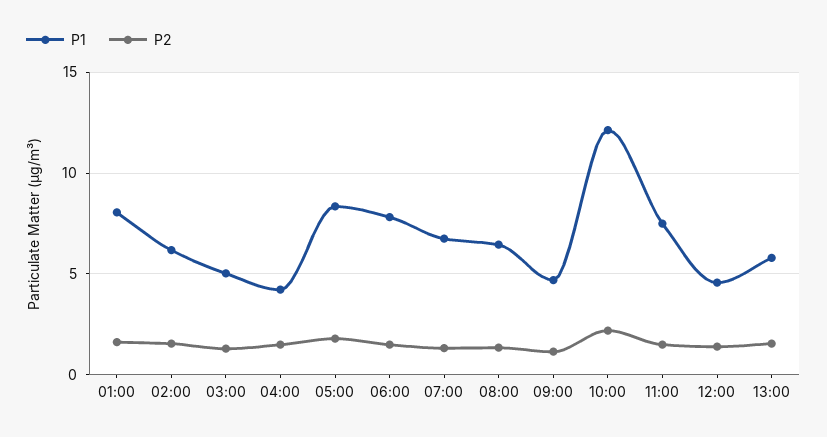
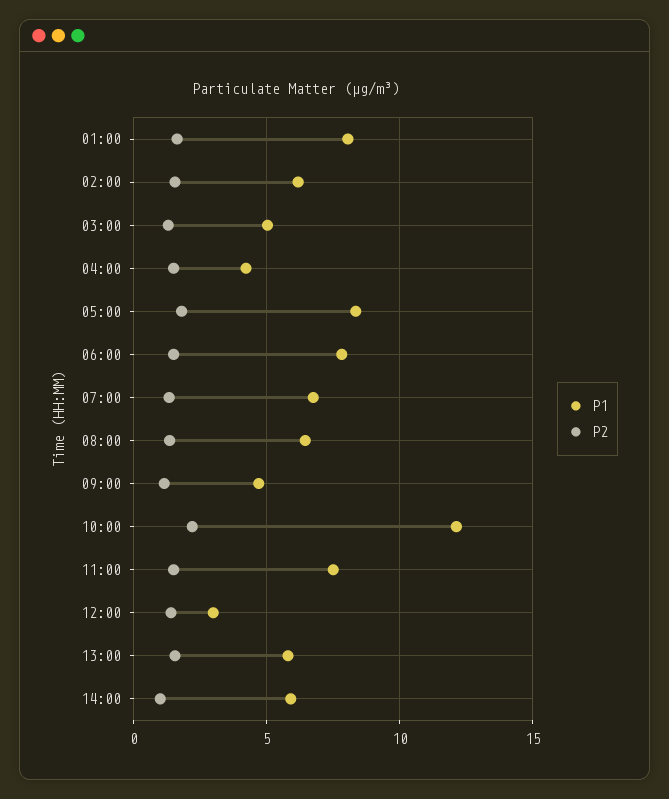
P1, 12:00: 4.5 -> 3
P1, 14:00: none -> 6
P2, 14:00: none -> 1

